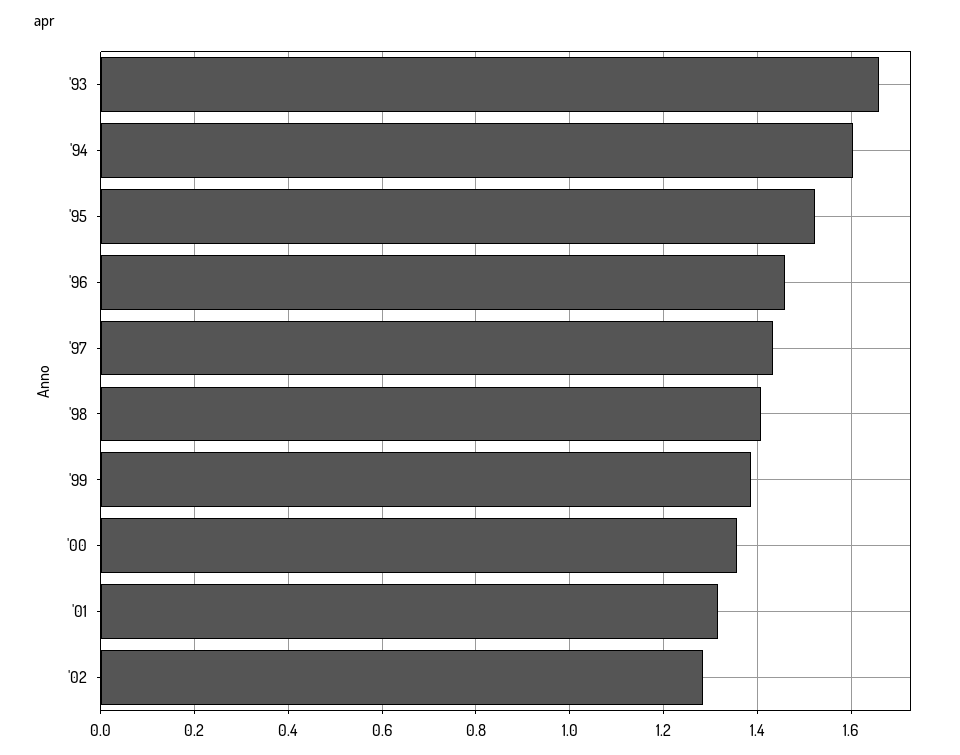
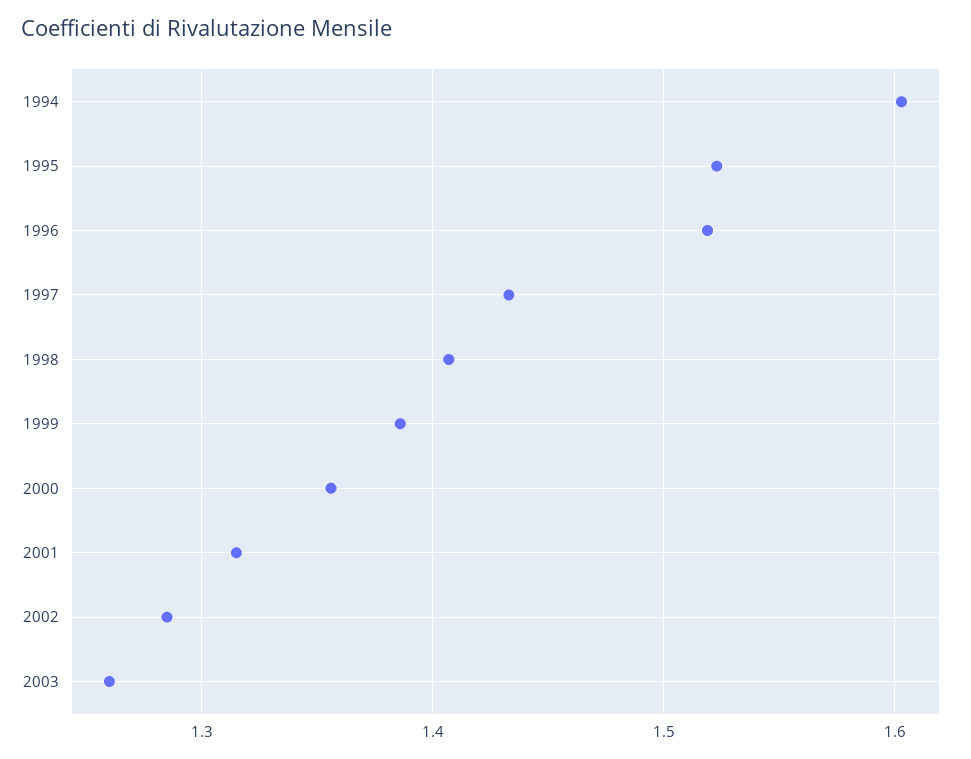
'93: 1.66 -> none
'96: 1.46 -> 1.52
2003: none -> 1.26

